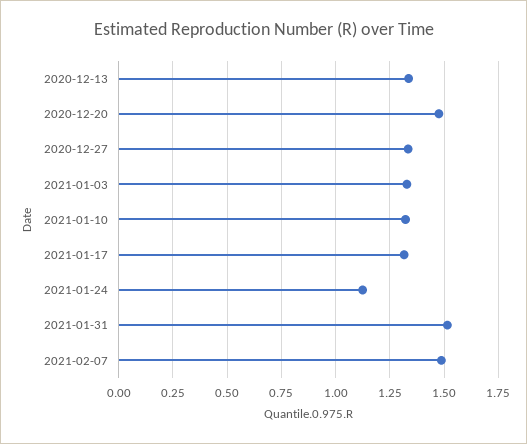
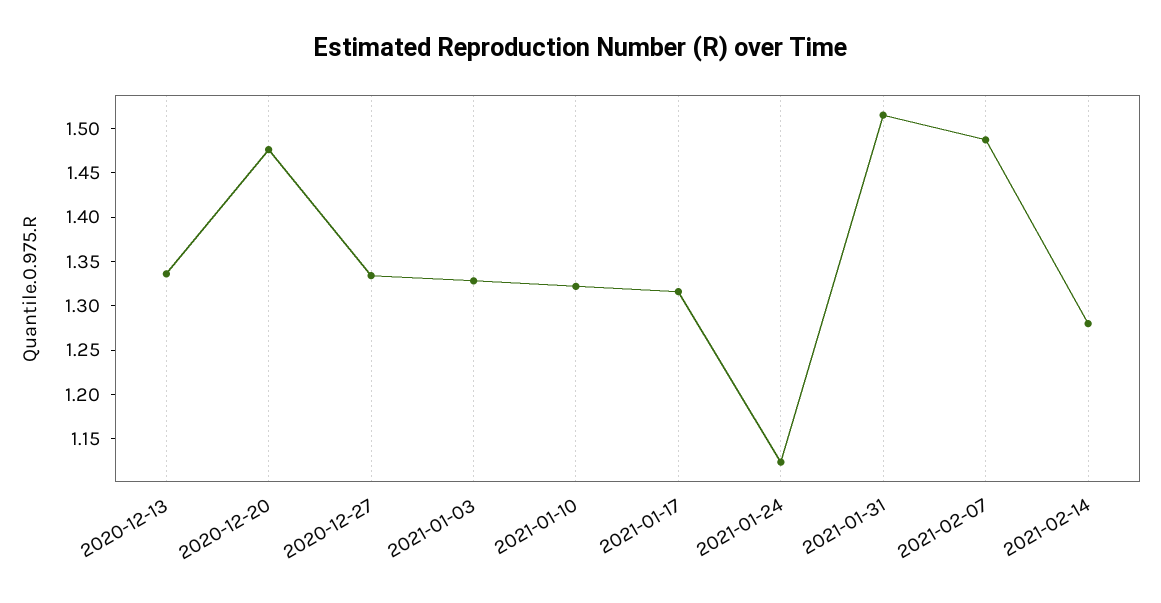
2021-02-14: none -> 1.28

